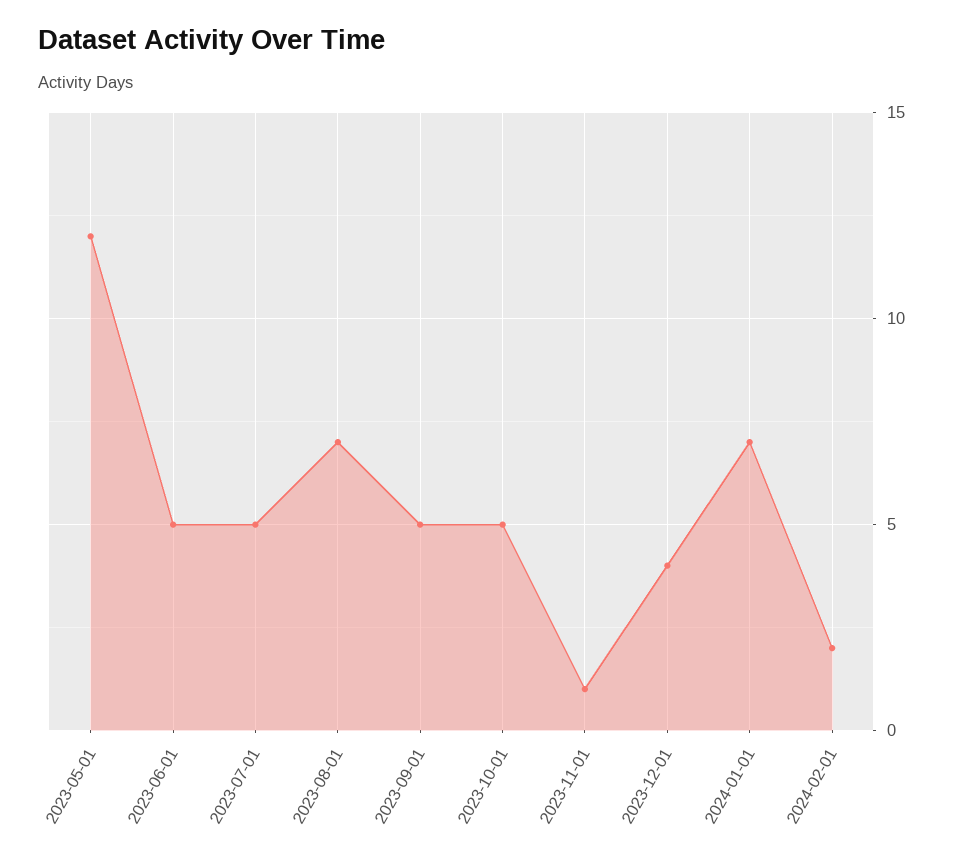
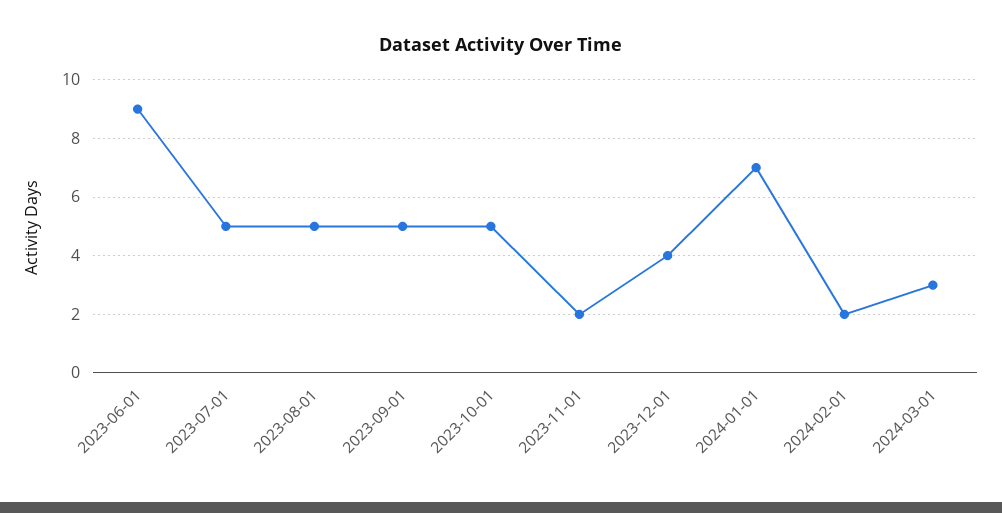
2023-05-01: 12 -> none
2023-06-01: 5 -> 9
2023-08-01: 7 -> 5
2023-11-01: 1 -> 2
2024-03-01: none -> 3

